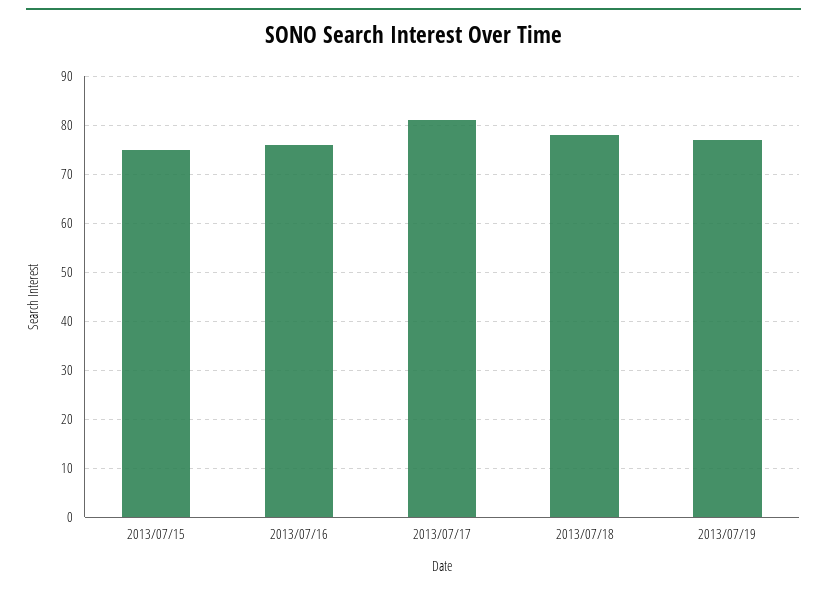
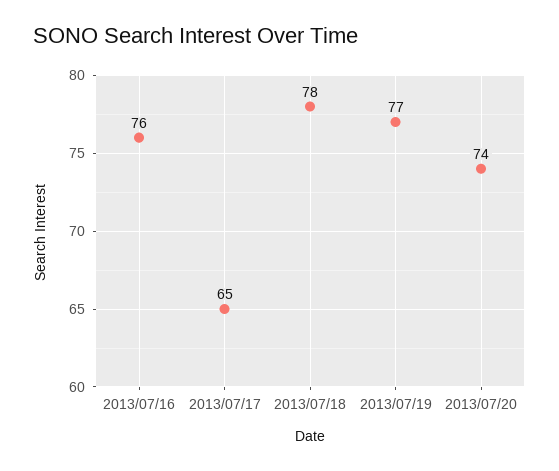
2013/07/15: 75 -> none
2013/07/17: 80 -> 65
2013/07/20: none -> 74

